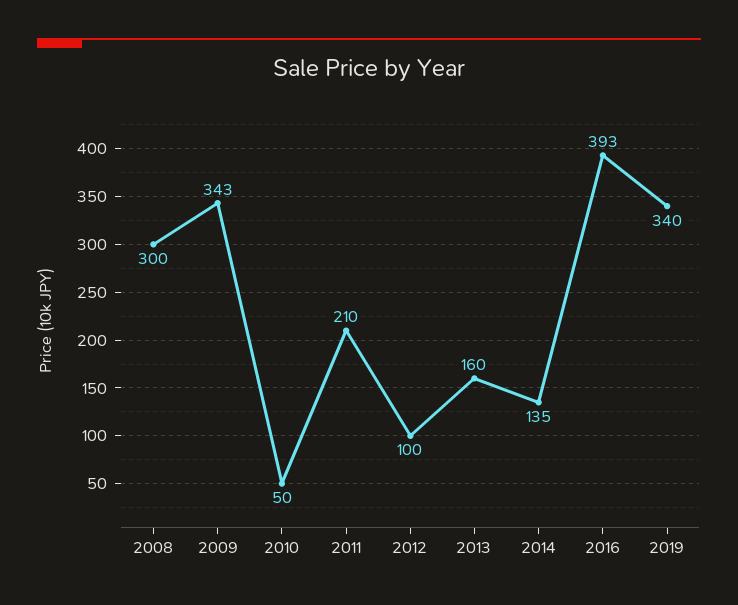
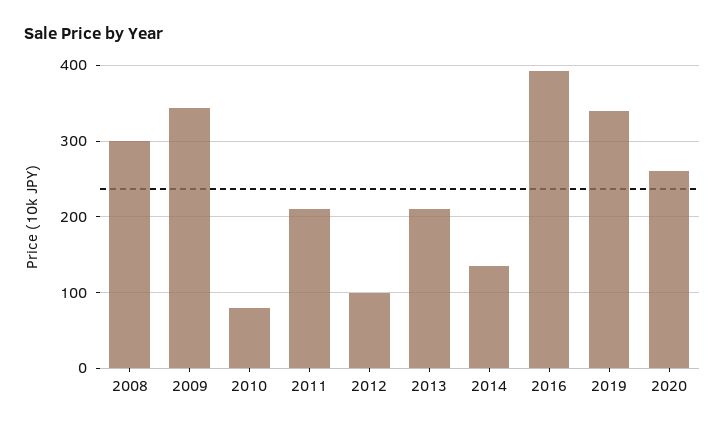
2010: 50 -> 80
2013: 160 -> 210
2020: none -> 260

